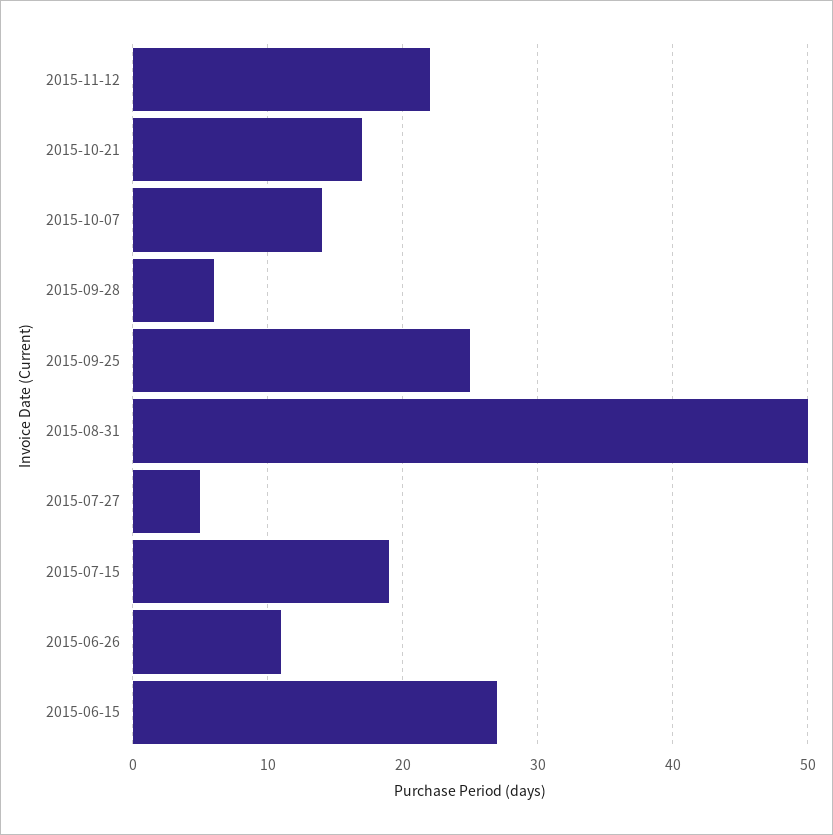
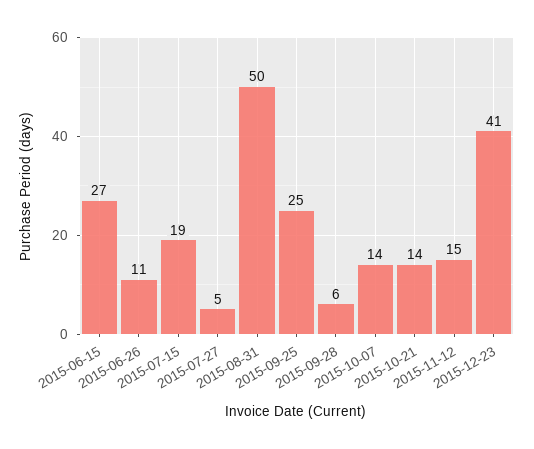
2015-11-12: 22 -> 15
2015-10-21: 17 -> 14
2015-12-23: none -> 41

